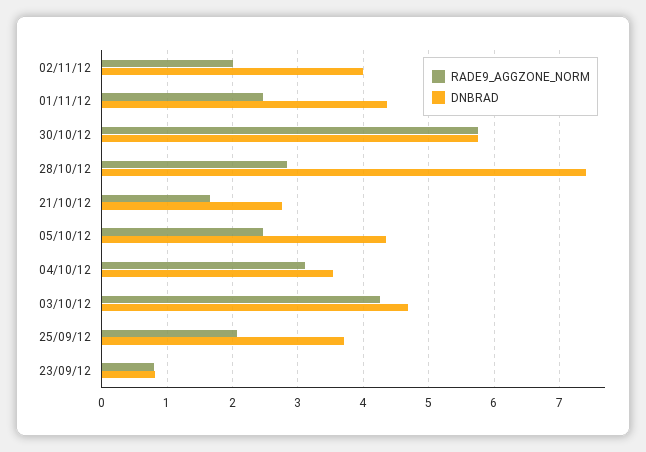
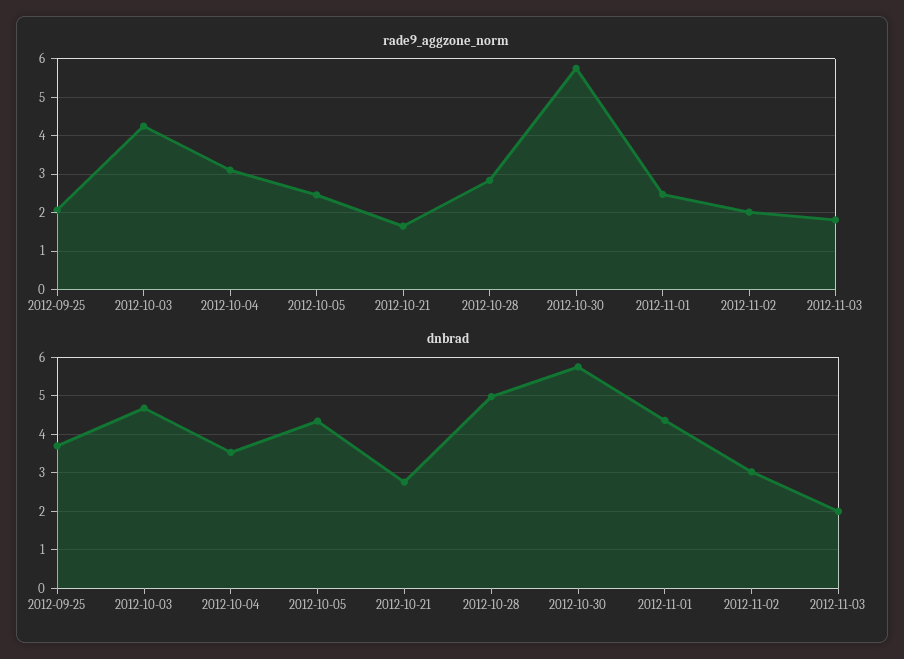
DNBRAD, 02/11/12: 4 -> 3
DNBRAD, 28/10/12: 7.4 -> 5
RADE9_AGGZONE_NORM, 23/09/12: 0.8 -> none
DNBRAD, 23/09/12: 0.8 -> none
RADE9_AGGZONE_NORM, 2012-11-03: none -> 1.8
DNBRAD, 2012-11-03: none -> 2

